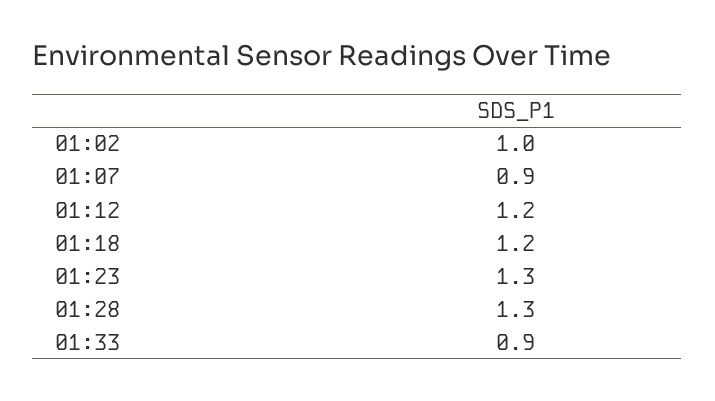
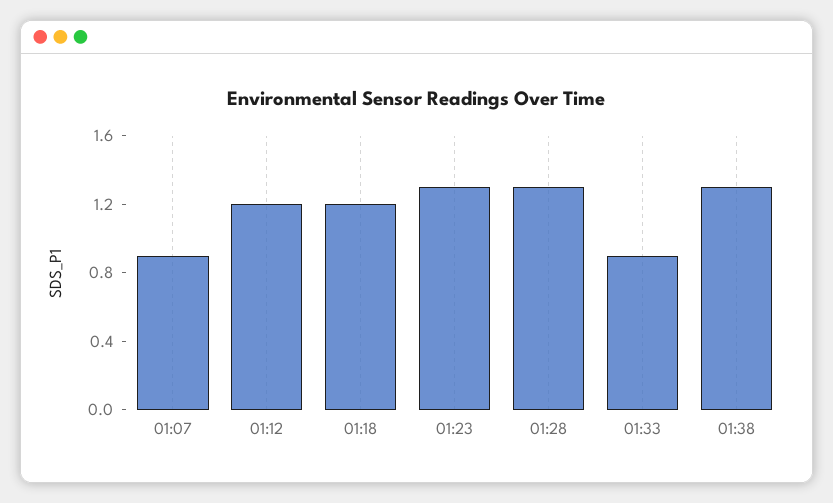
01:02: 1 -> none
01:38: none -> 1.3

